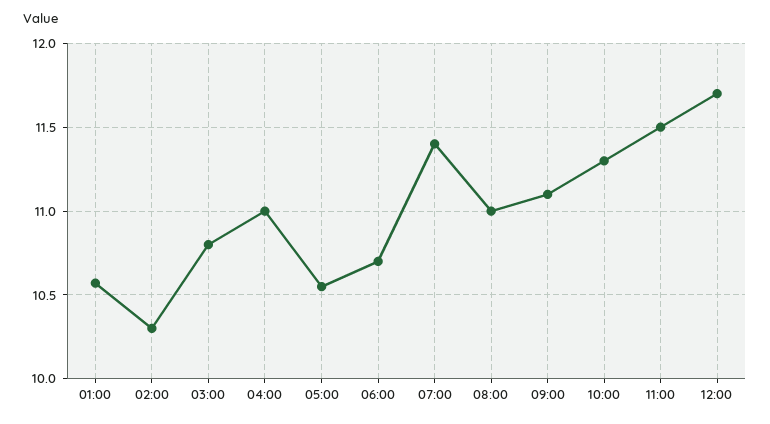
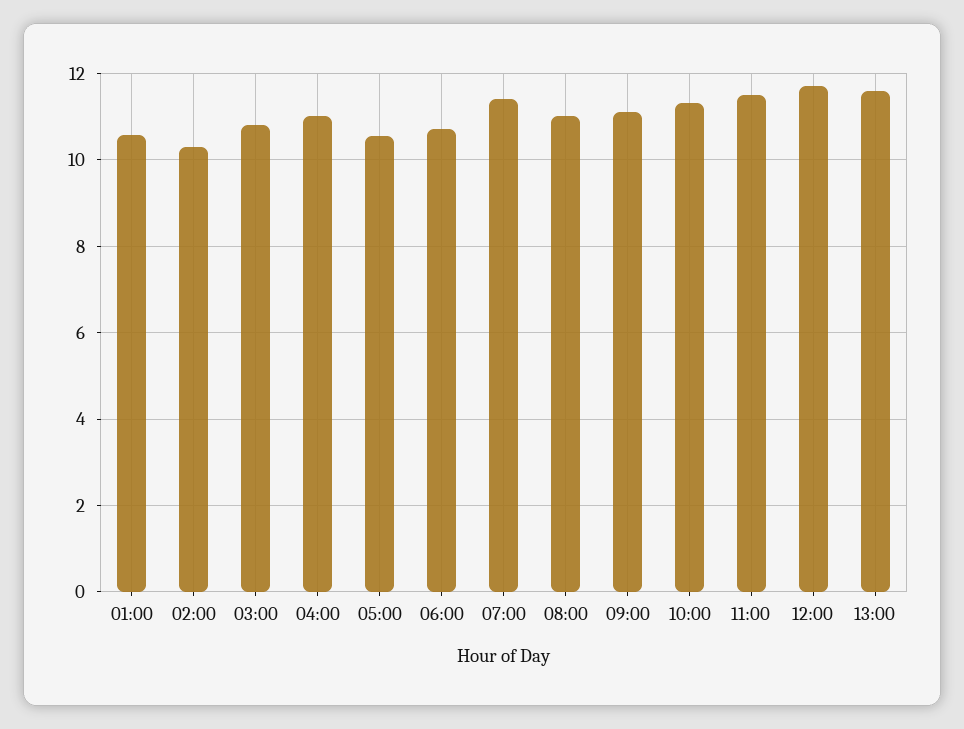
13:00: none -> 11.6

